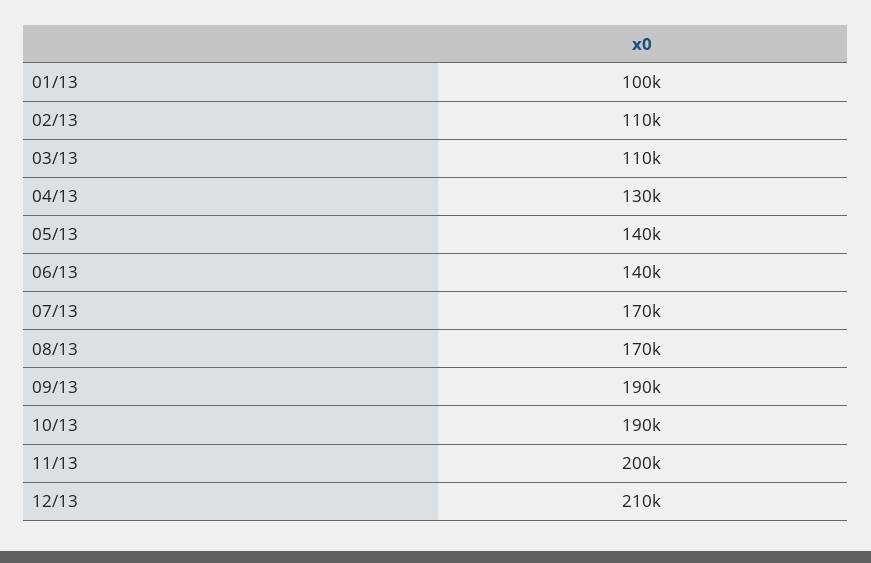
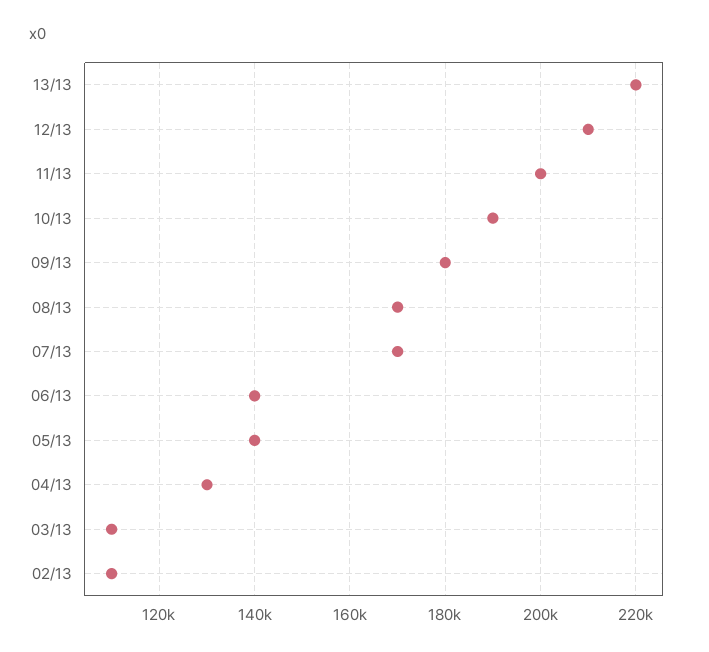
01/13: 100000 -> none
09/13: 190000 -> 180000
13/13: none -> 220000

